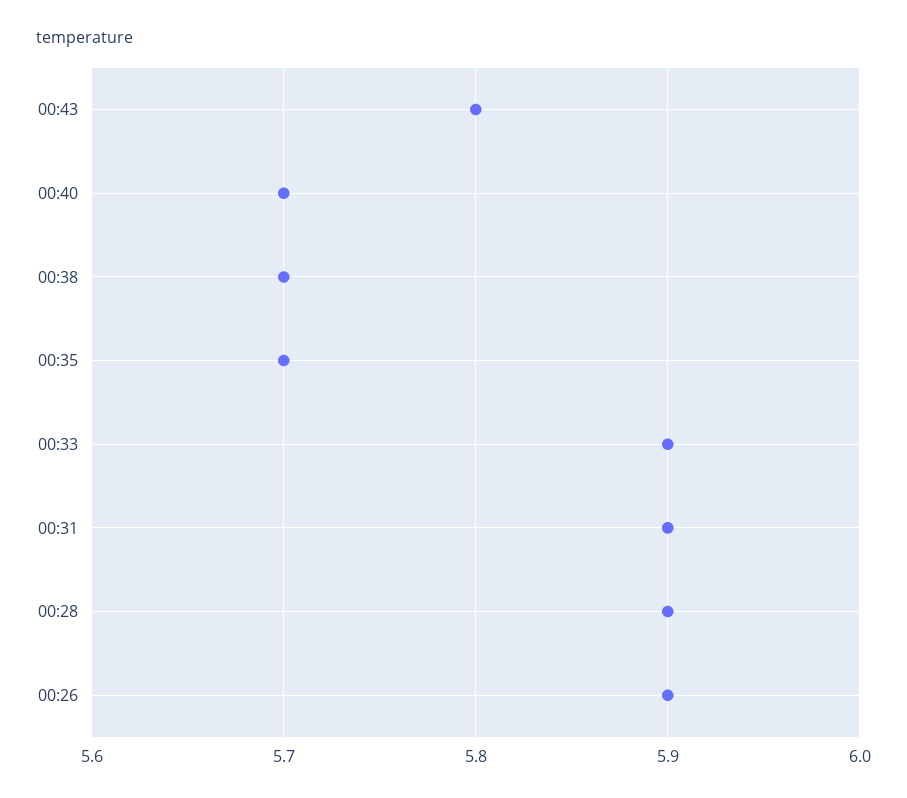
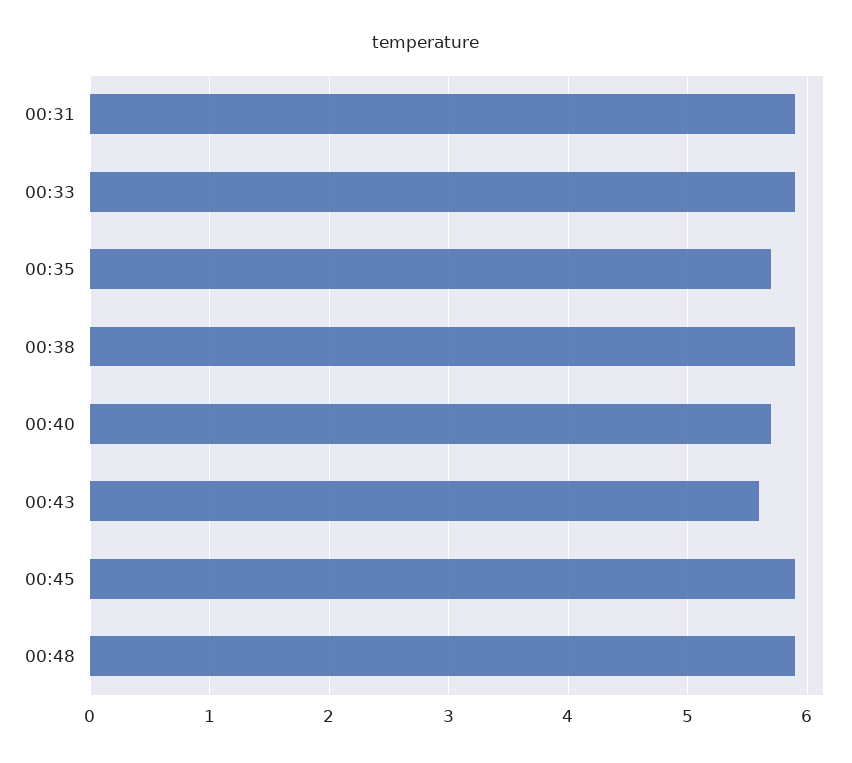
00:43: 5.8 -> 5.6
00:38: 5.7 -> 5.9
00:28: 5.9 -> none
00:26: 5.9 -> none
00:45: none -> 5.9
00:48: none -> 5.9

